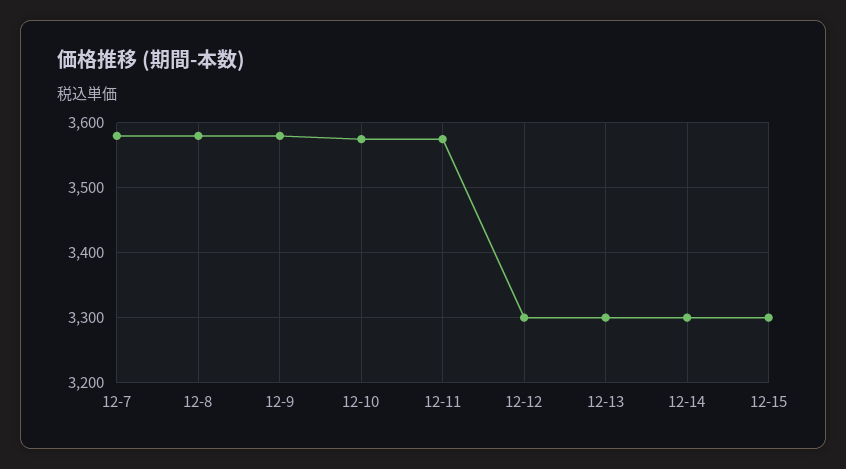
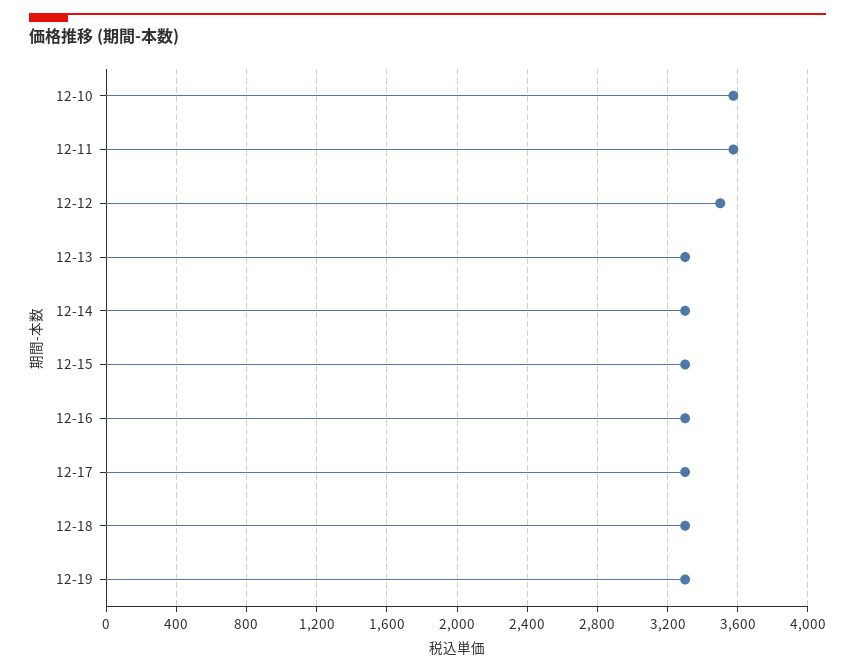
12-7: 3580 -> none
12-8: 3580 -> none
12-9: 3580 -> none
12-12: 3300 -> 3500
12-16: none -> 3300
12-17: none -> 3300
12-18: none -> 3300
12-19: none -> 3300

